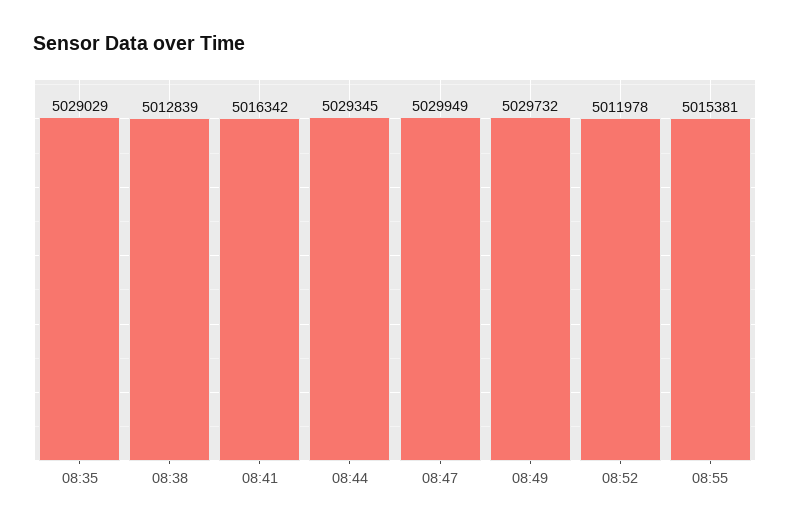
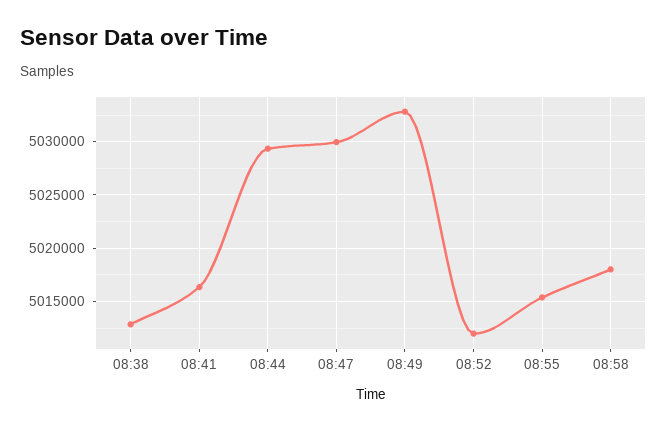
08:35: 5029029 -> none
08:49: 5029732 -> 5033000
08:58: none -> 5018000

